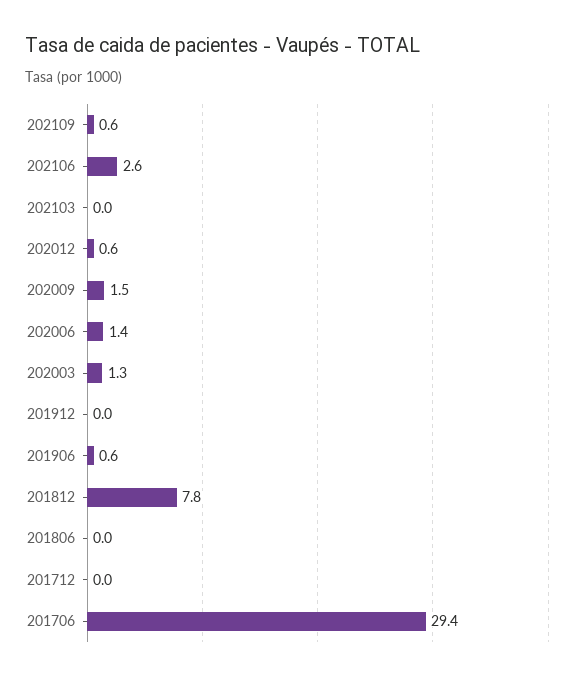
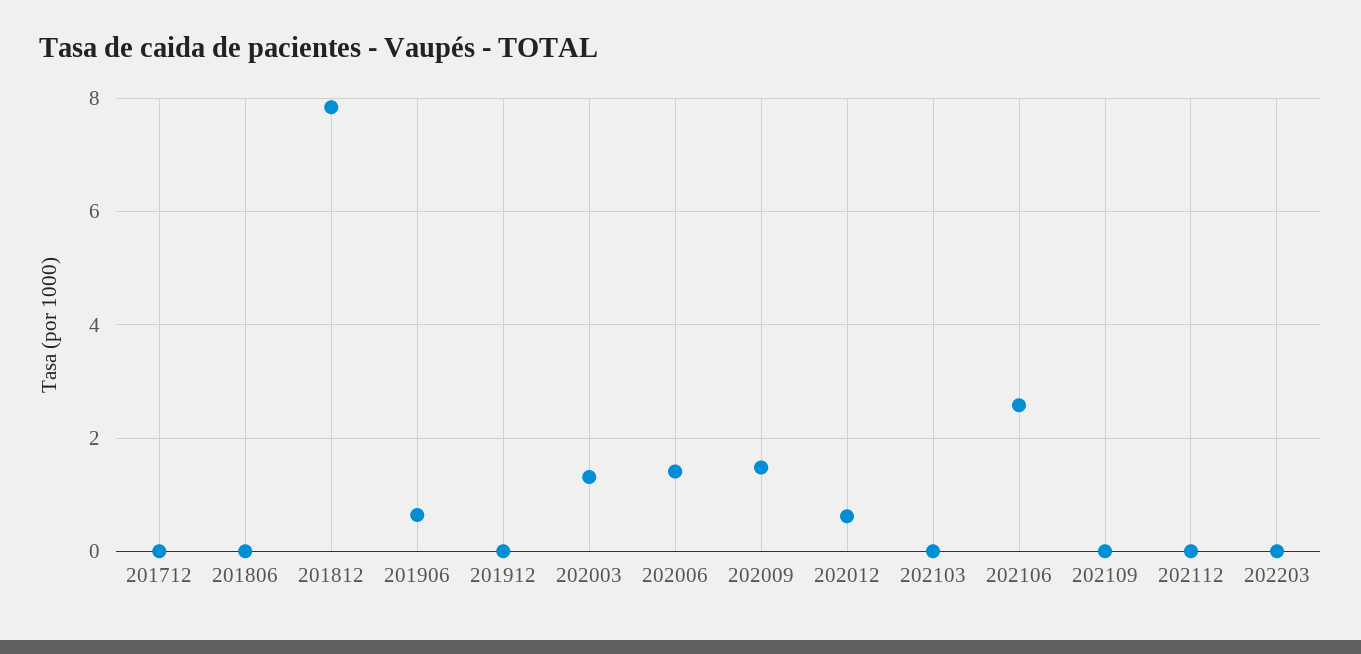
202109: 0.6 -> 0
201706: 29.4 -> none
202112: none -> 0
202203: none -> 0

